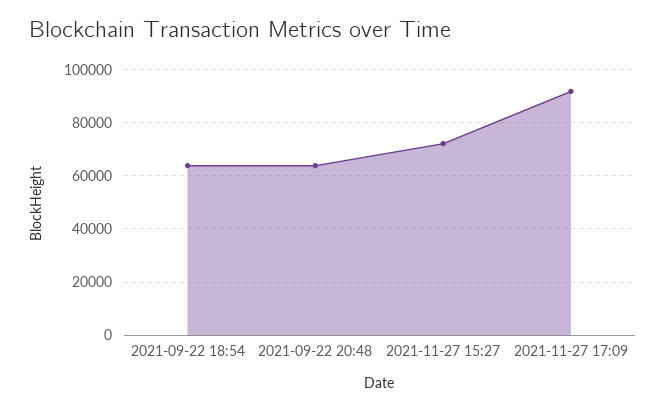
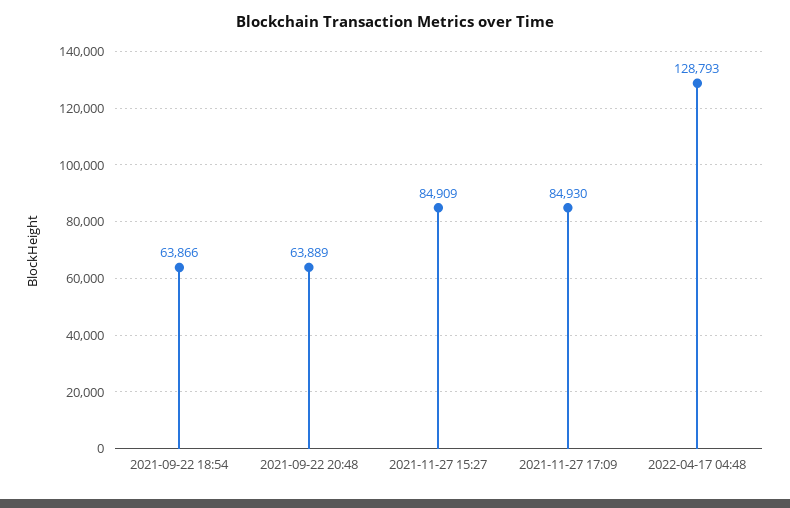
2021-11-27 15:27: 72500 -> 84909
2021-11-27 17:09: 92500 -> 84930
2022-04-17 04:48: none -> 128793

